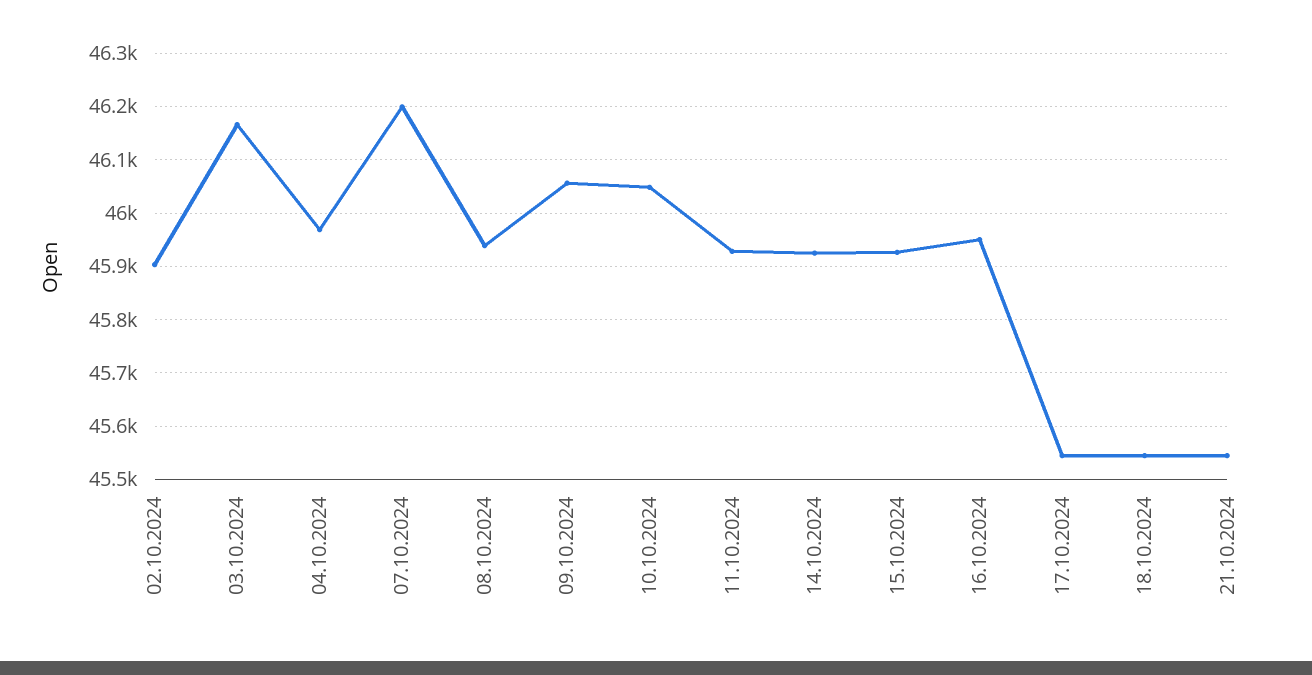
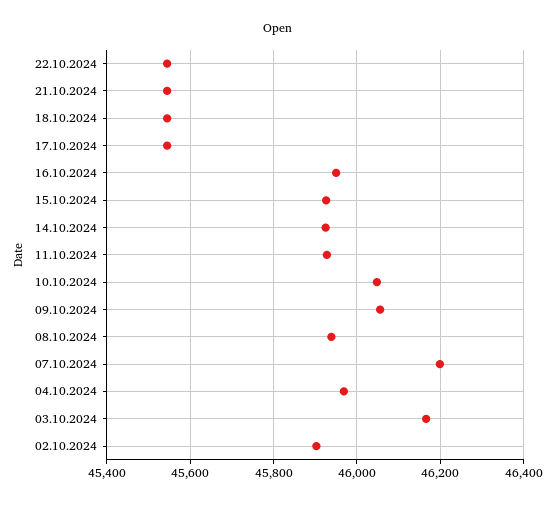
22.10.2024: none -> 45540

